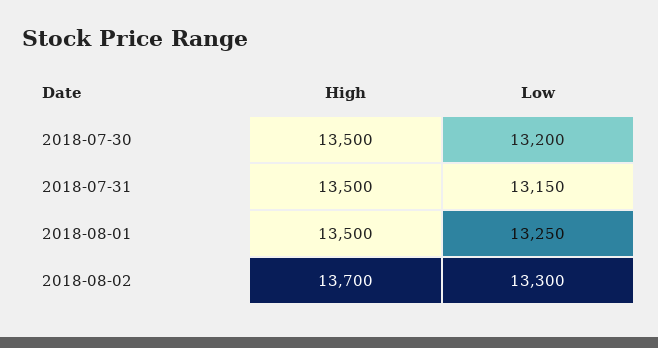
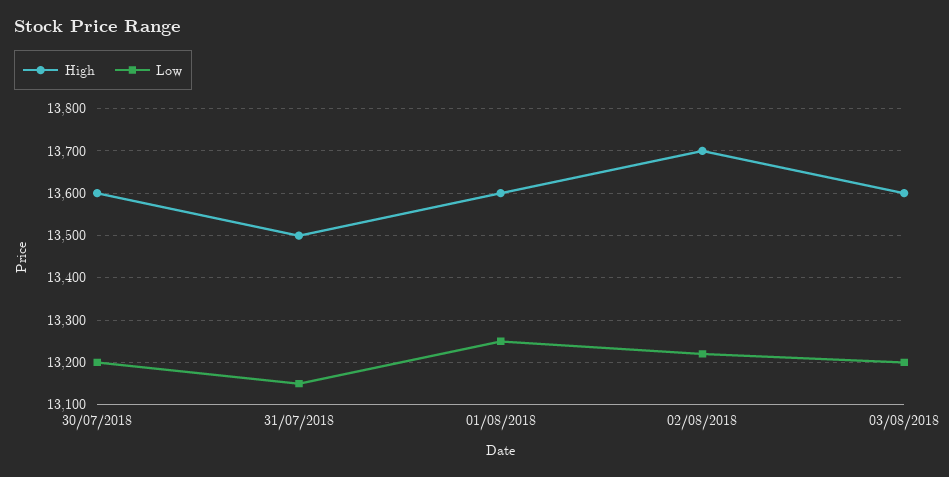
High, 2018-07-30: 13500 -> 13600
High, 2018-08-01: 13500 -> 13600
Low, 2018-08-02: 13300 -> 13220
High, 03/08/2018: none -> 13600
Low, 03/08/2018: none -> 13200

